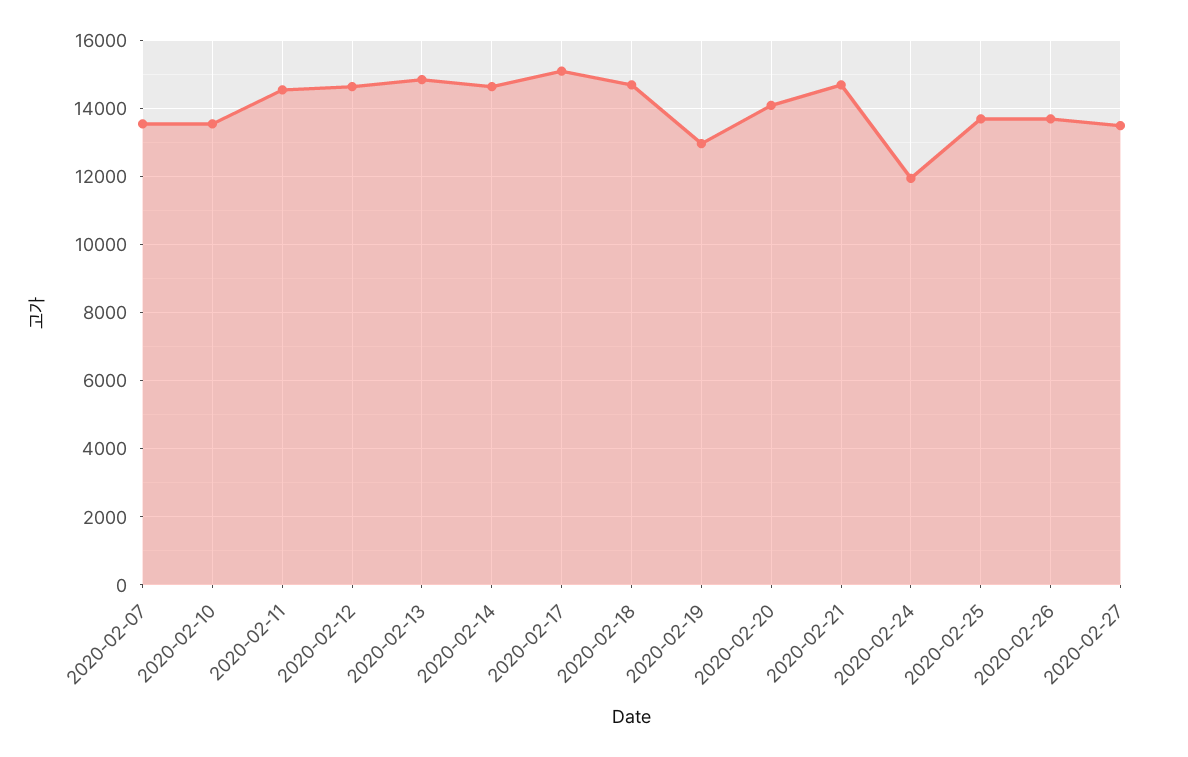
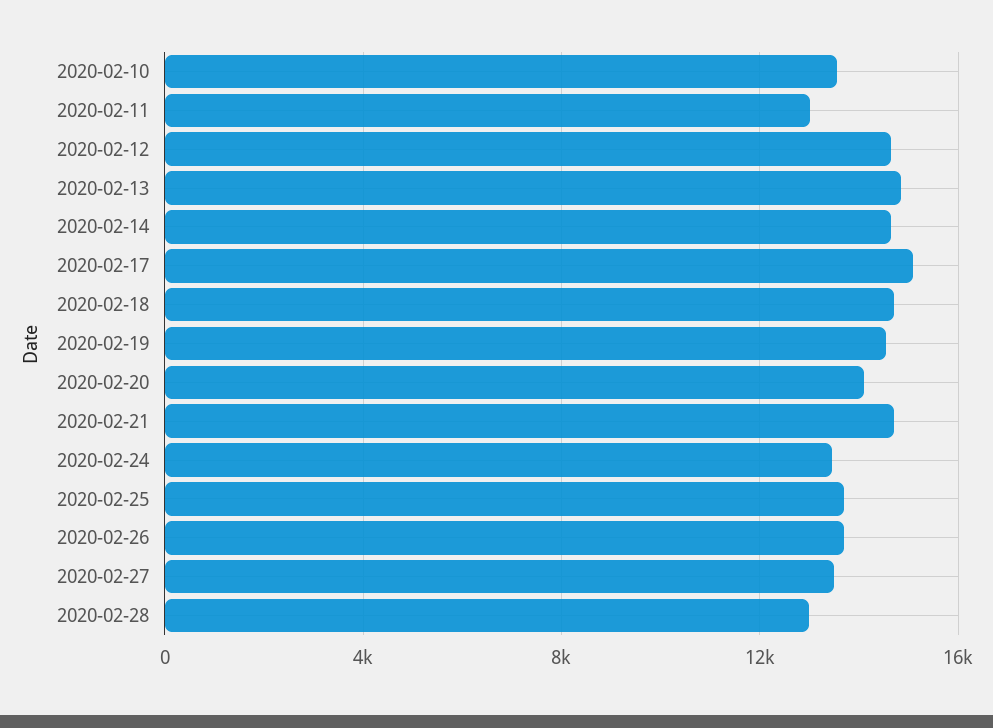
2020-02-07: 13600 -> none
2020-02-11: 14600 -> 13000
2020-02-19: 13000 -> 14500
2020-02-24: 12000 -> 13500
2020-02-28: none -> 13000

